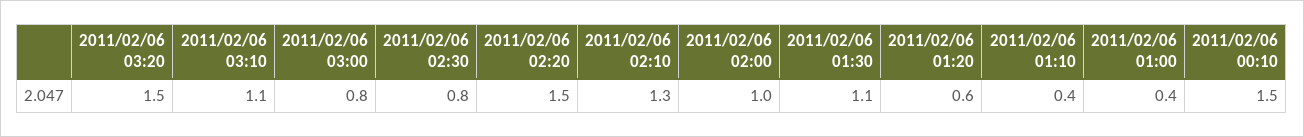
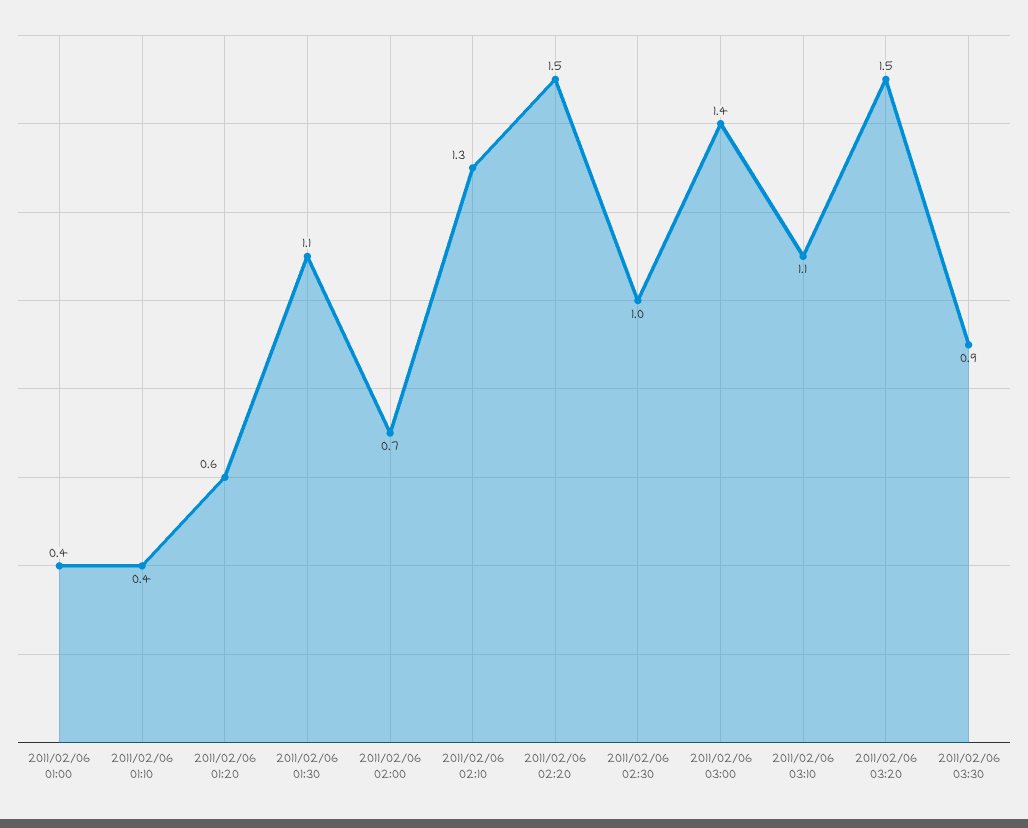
2011/02/06 03:00: 0.8 -> 1.4
2011/02/06 02:30: 0.8 -> 1
2011/02/06 02:00: 1 -> 0.7
2011/02/06 00:10: 1.5 -> none
2011/02/06 03:30: none -> 0.9

